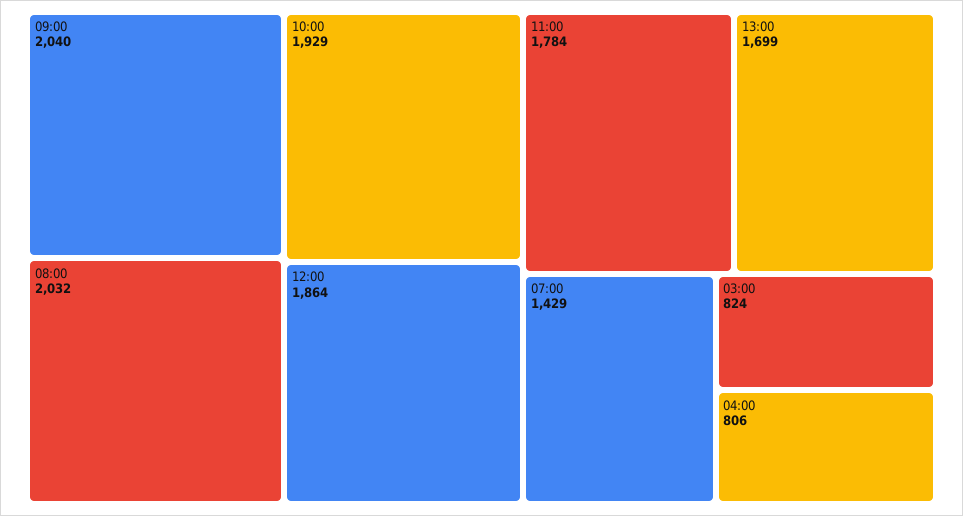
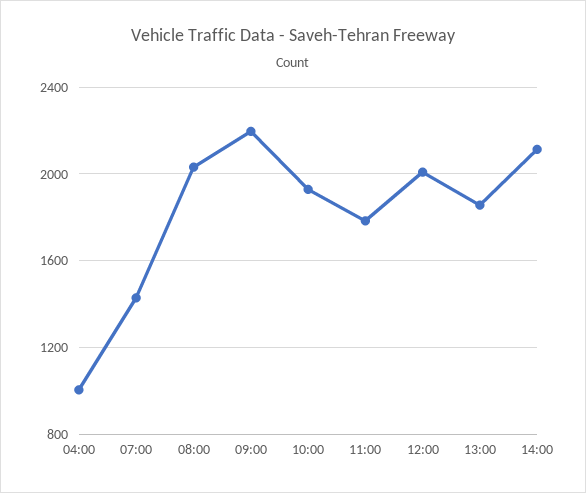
09:00: 2040 -> 2200
12:00: 1864 -> 2000
13:00: 1699 -> 1850
03:00: 824 -> none
04:00: 806 -> 1000
14:00: none -> 2100

